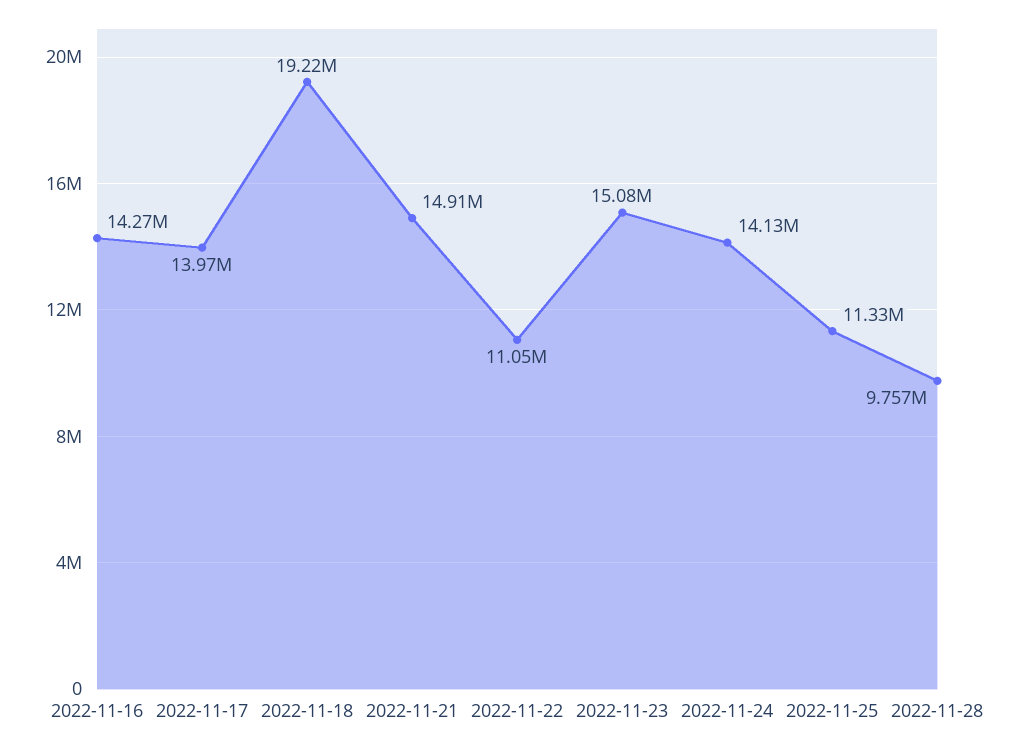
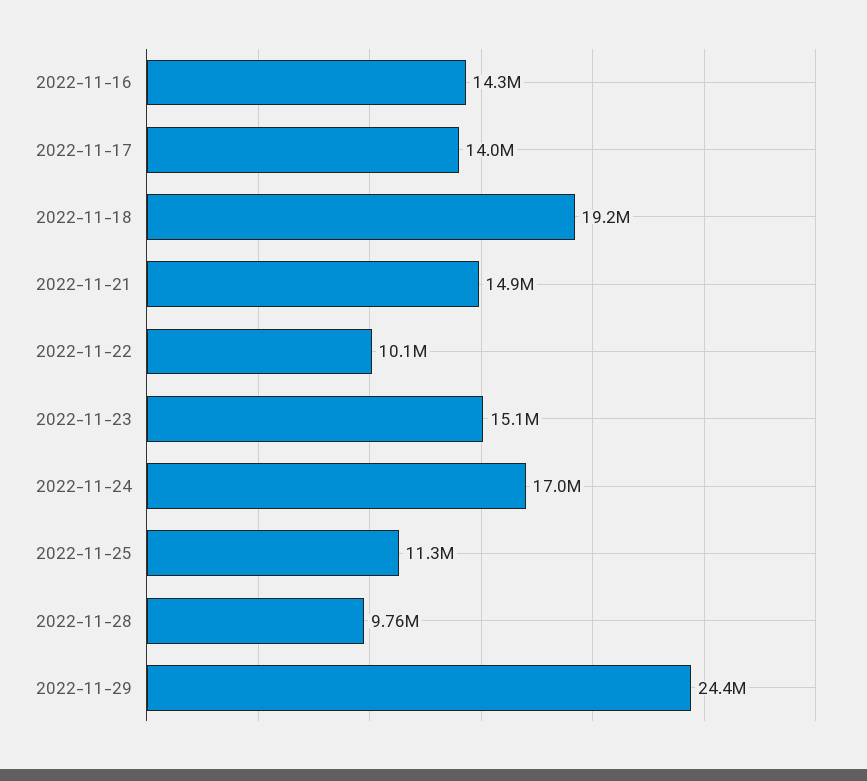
2022-11-22: 11050000 -> 10100000
2022-11-24: 14130000 -> 17000000
2022-11-29: none -> 24400000

